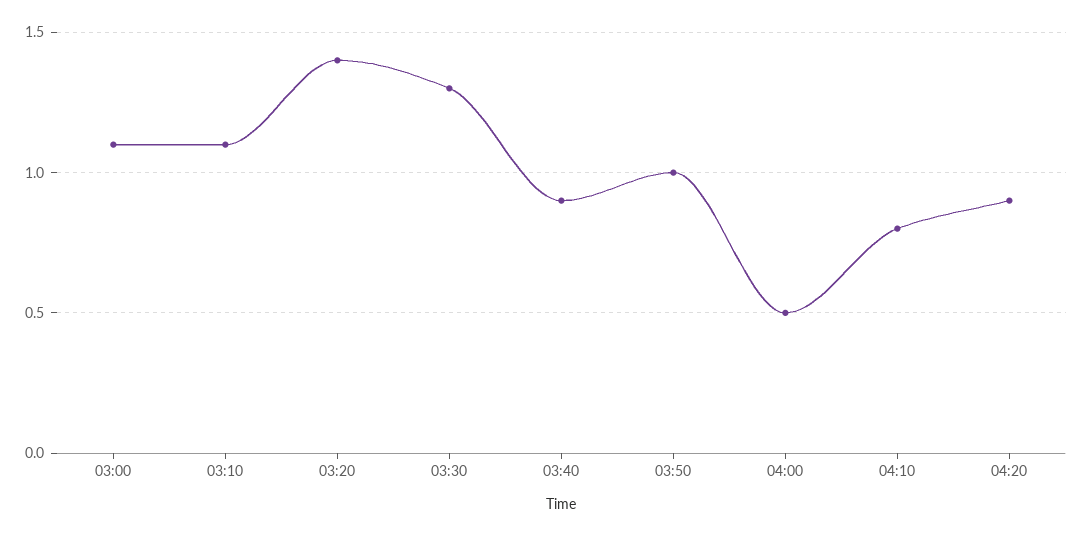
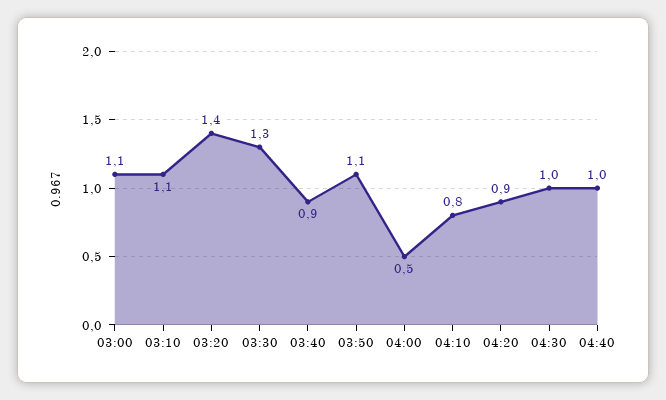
03:50: 1 -> 1.1
04:30: none -> 1
04:40: none -> 1

